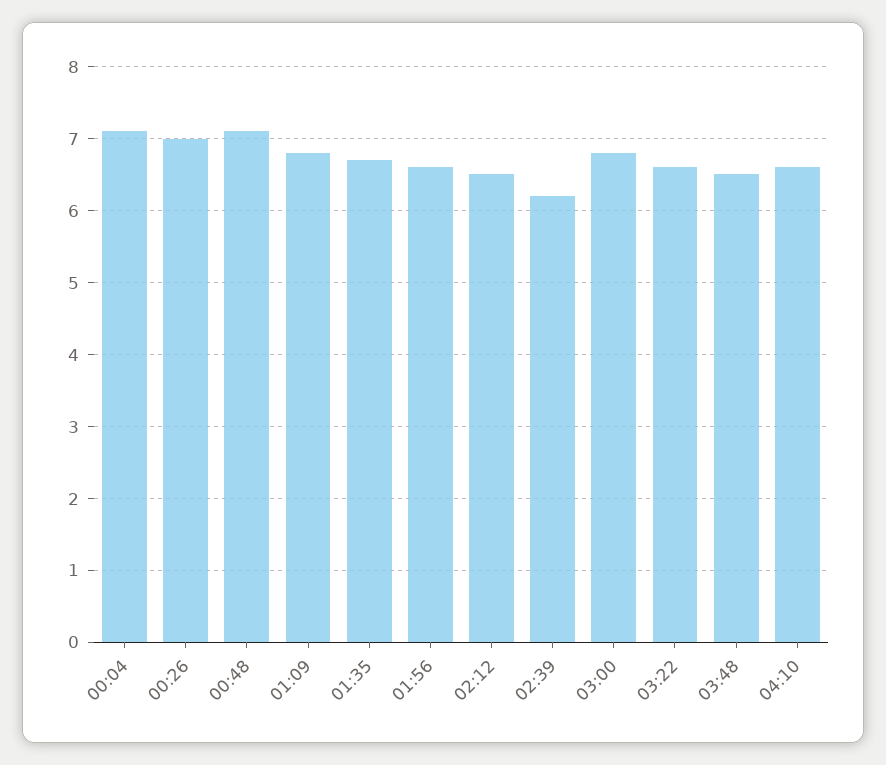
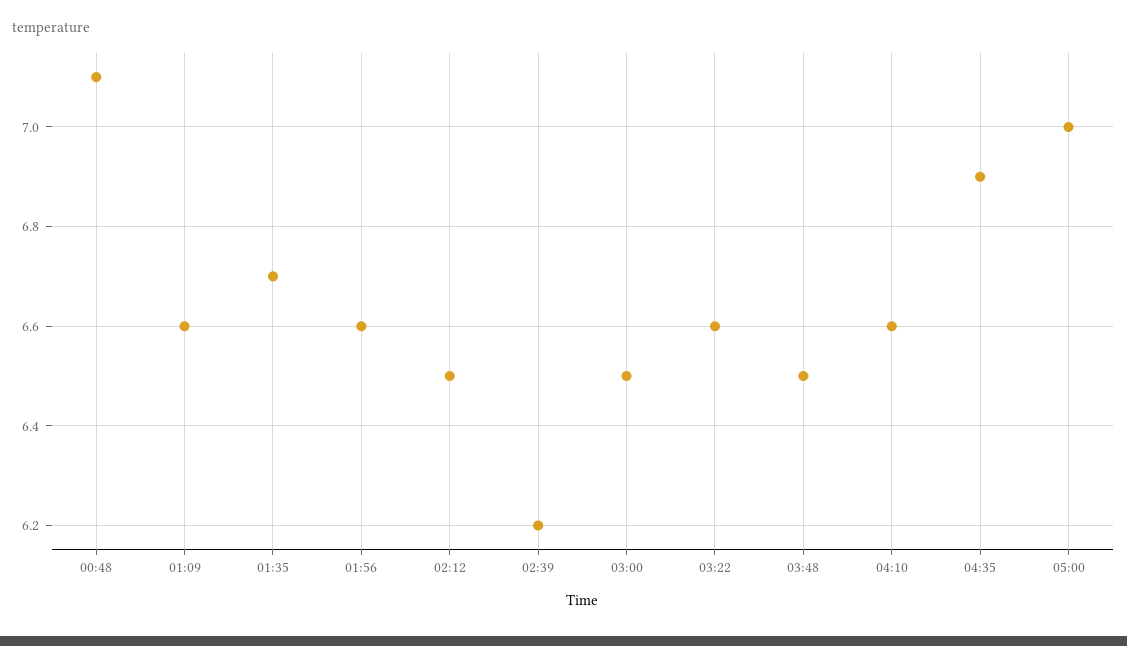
00:04: 7.1 -> none
00:26: 7 -> none
01:09: 6.8 -> 6.6
03:00: 6.8 -> 6.5
04:35: none -> 6.9
05:00: none -> 7

